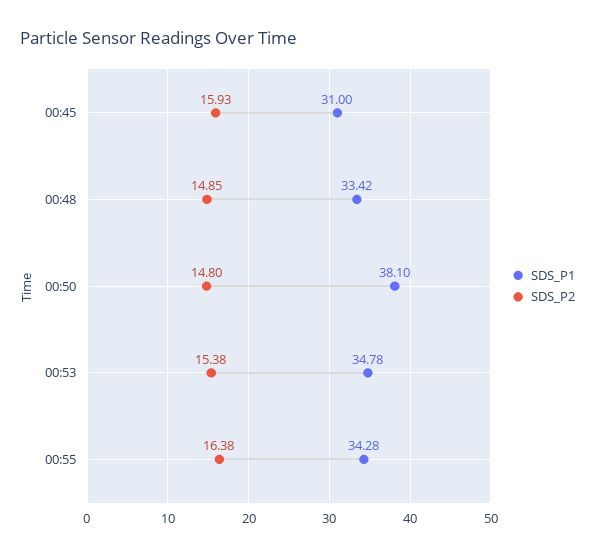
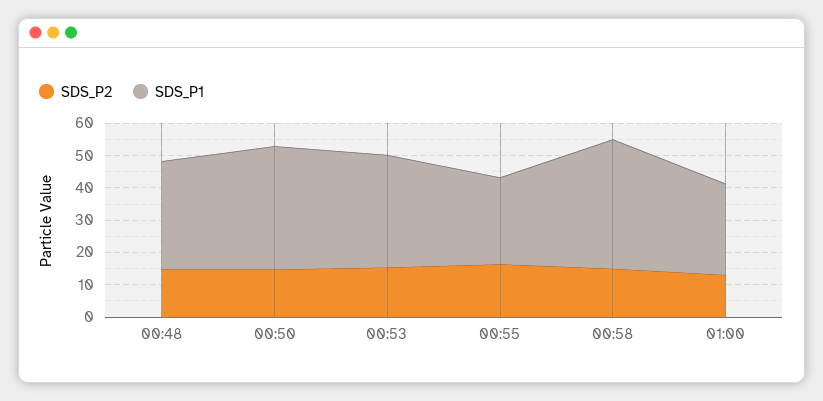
SDS_P1, 00:45: 31 -> none
SDS_P2, 00:45: 15.93 -> none
SDS_P1, 00:55: 34.28 -> 27.5
SDS_P2, 00:58: none -> 15
SDS_P1, 00:58: none -> 40
SDS_P2, 01:00: none -> 12.5
SDS_P1, 01:00: none -> 27.5

